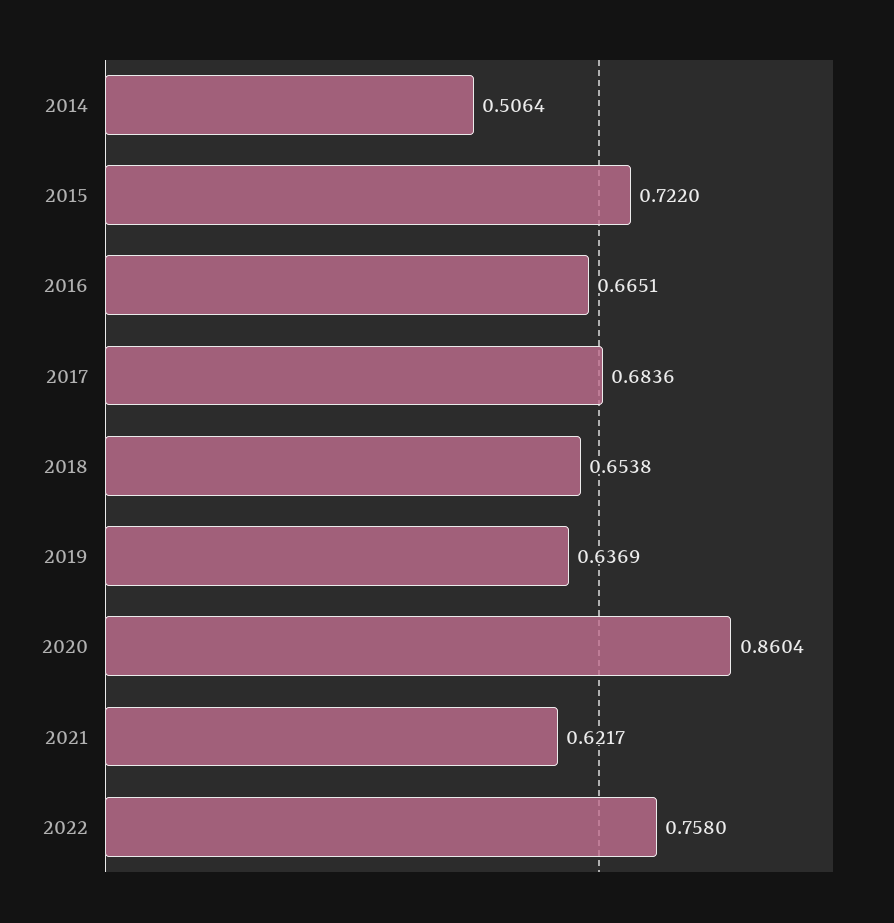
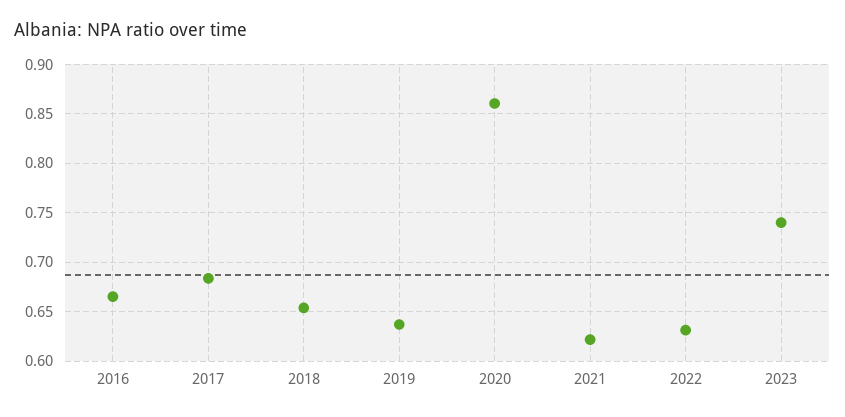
2014: 0.5064 -> none
2015: 0.722 -> none
2022: 0.758 -> 0.63
2023: none -> 0.74

